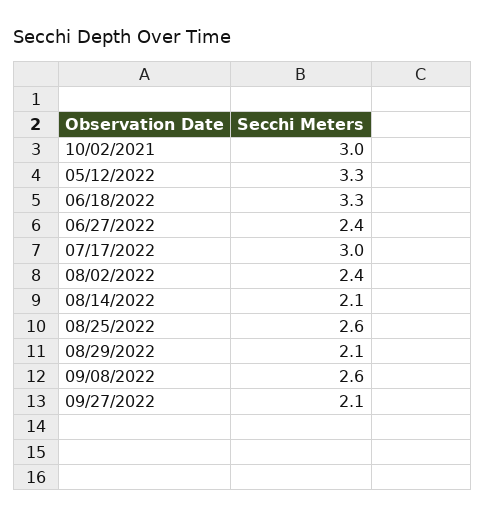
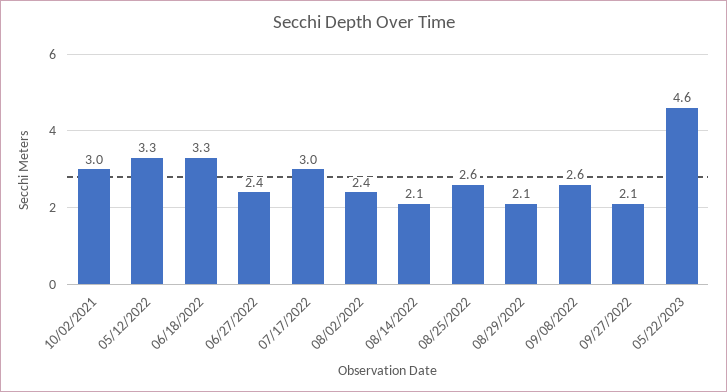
05/22/2023: none -> 4.6

